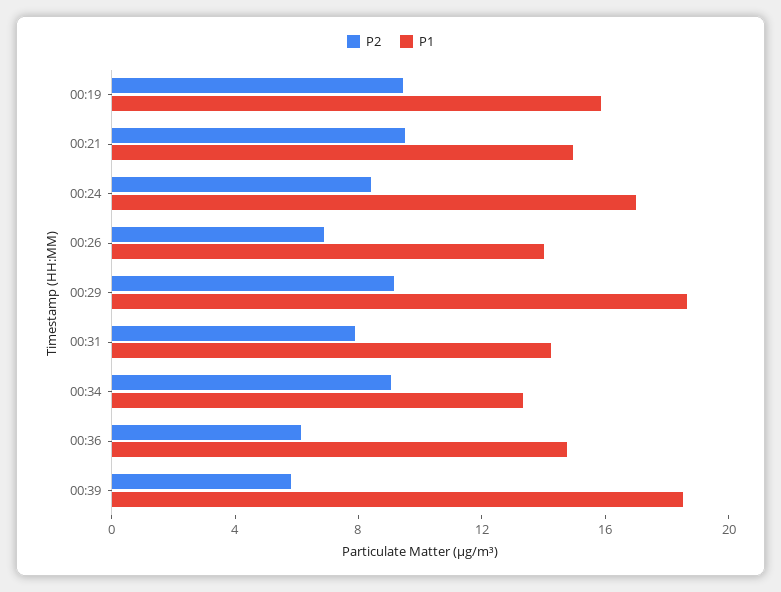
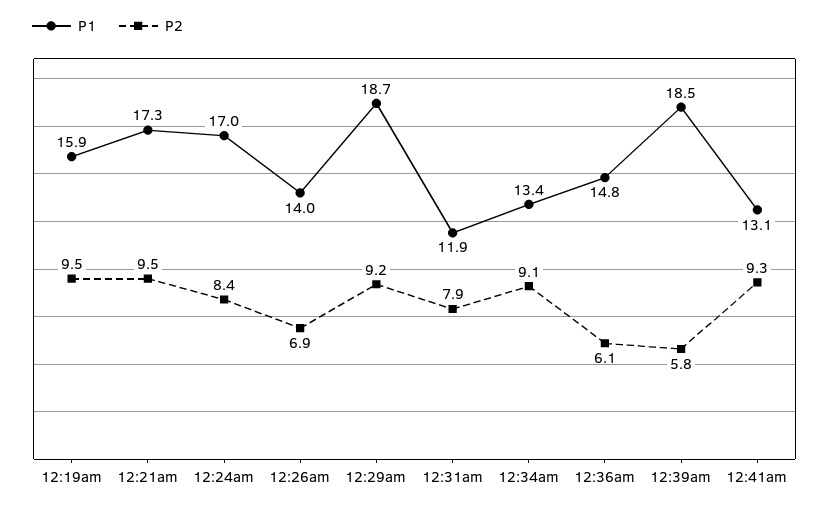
P1, 00:21: 15 -> 17.3
P1, 00:31: 14 -> 11.9
P1, 12:41am: none -> 13.1
P2, 12:41am: none -> 9.3

